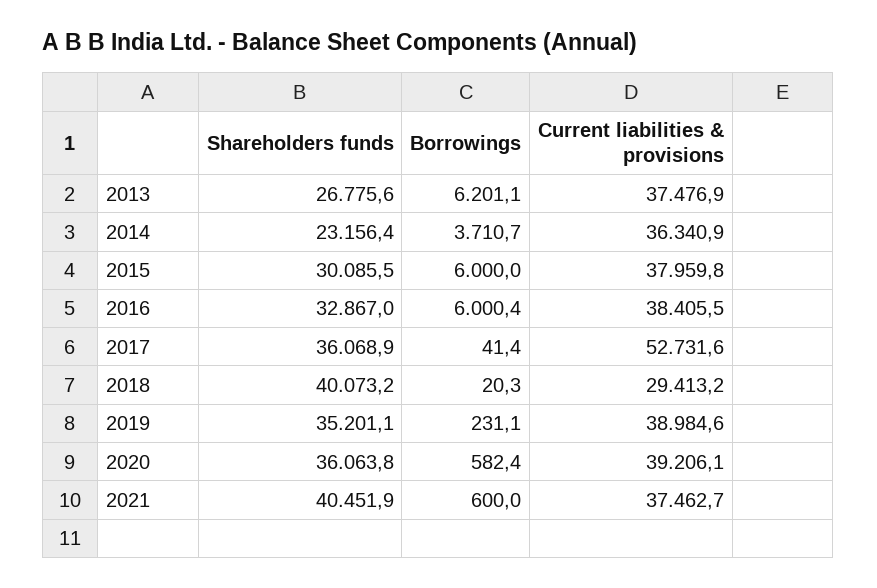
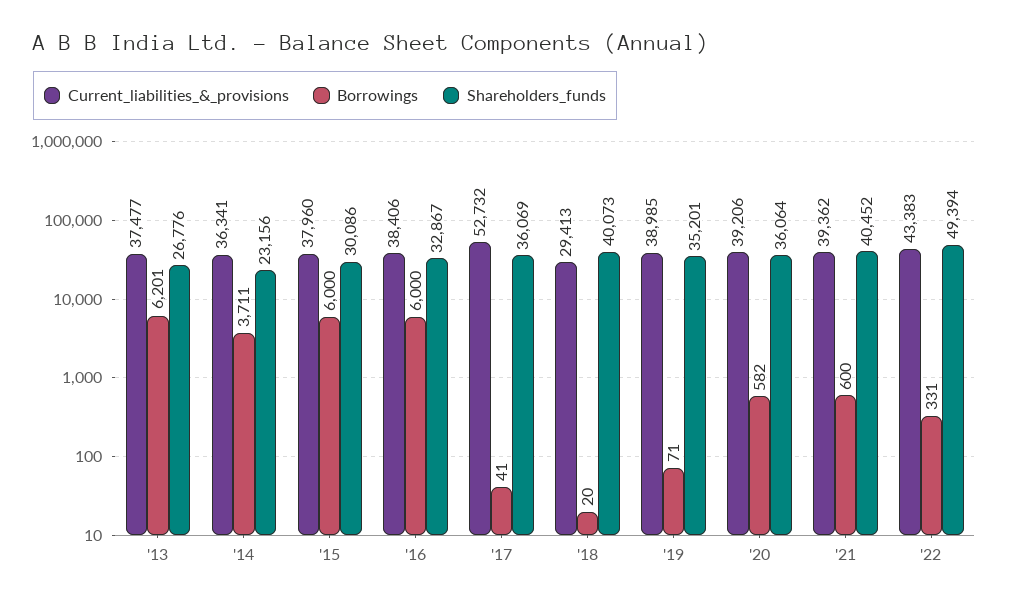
Borrowings, 2019: 231.1 -> 71
Current liabilities & provisions, 2021: 37462.7 -> 39362
Current liabilities & provisions, '22: none -> 43383
Borrowings, '22: none -> 331
Shareholders funds, '22: none -> 49394

